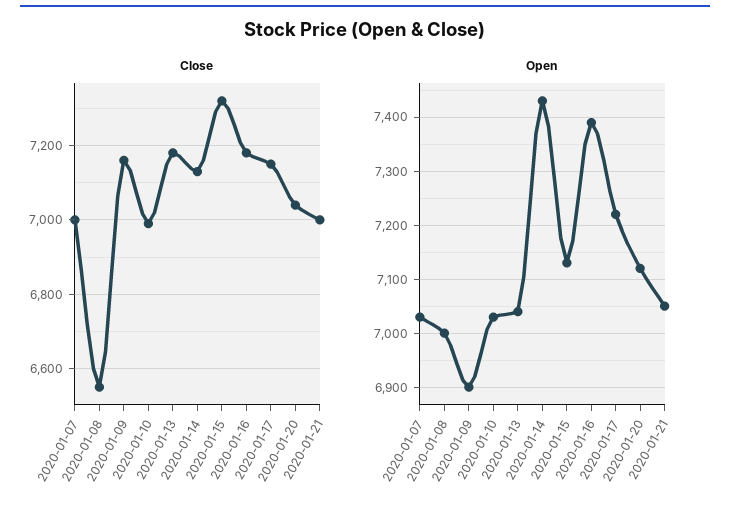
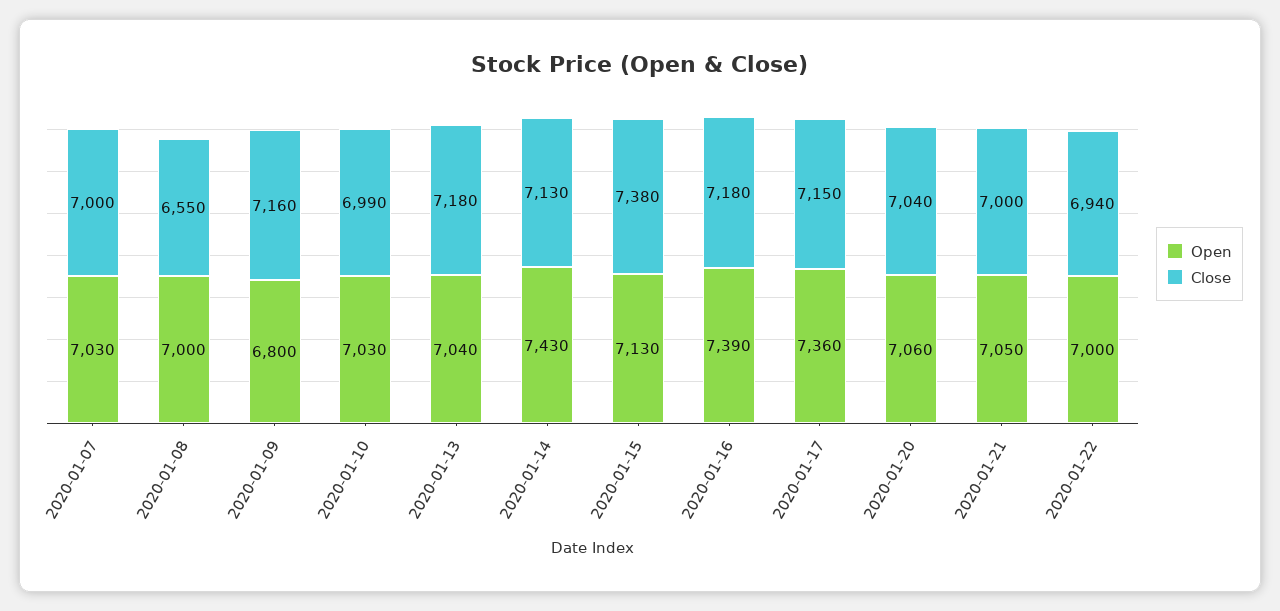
Close, 2020-01-15: 7320 -> 7380
Open, 2020-01-09: 6900 -> 6800
Open, 2020-01-17: 7220 -> 7360
Open, 2020-01-20: 7120 -> 7060
Open, 2020-01-22: none -> 7000
Close, 2020-01-22: none -> 6940

